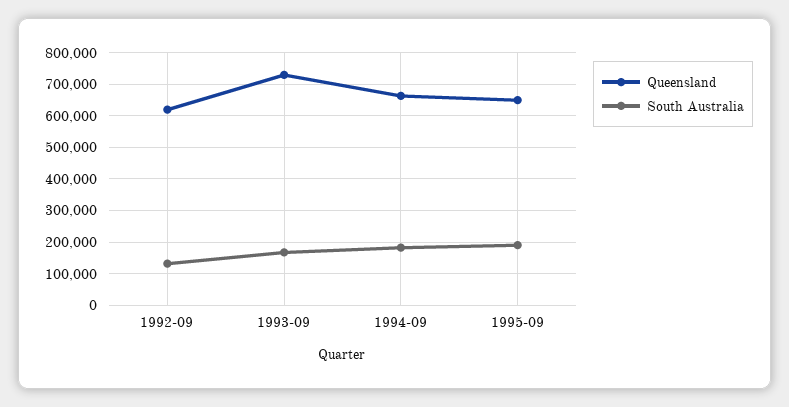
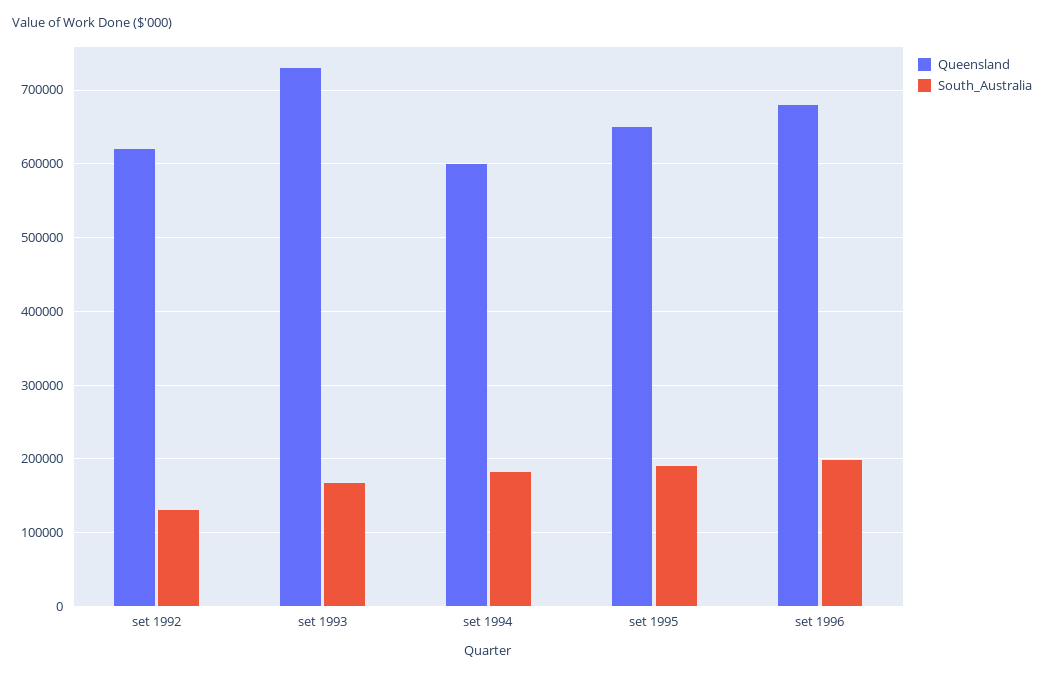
Queensland, 1994-09: 660000 -> 600000
Queensland, set 1996: none -> 680000
South Australia, set 1996: none -> 200000

